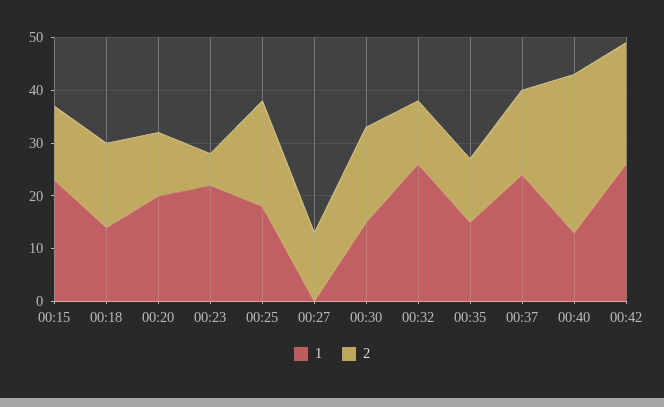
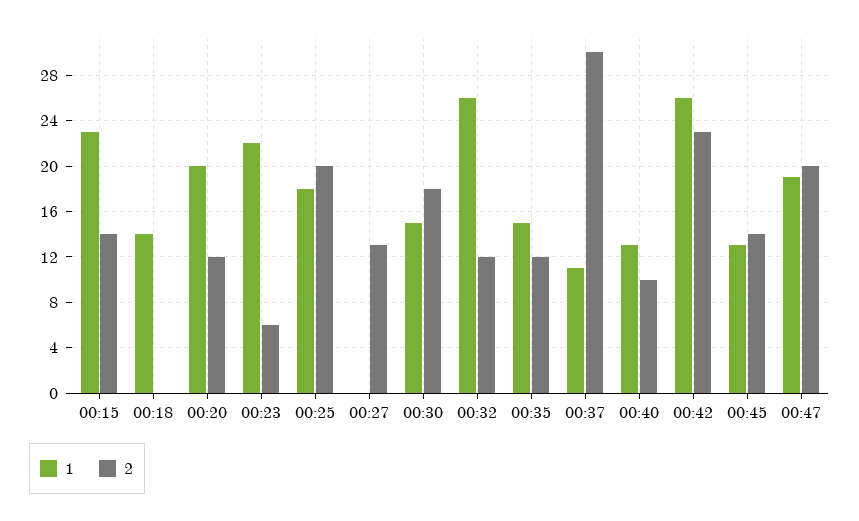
2, 00:18: 15 -> 0
1, 00:37: 25 -> 11
2, 00:37: 15 -> 30
2, 00:40: 30 -> 10
1, 00:45: none -> 13
2, 00:45: none -> 14
1, 00:47: none -> 19
2, 00:47: none -> 20

